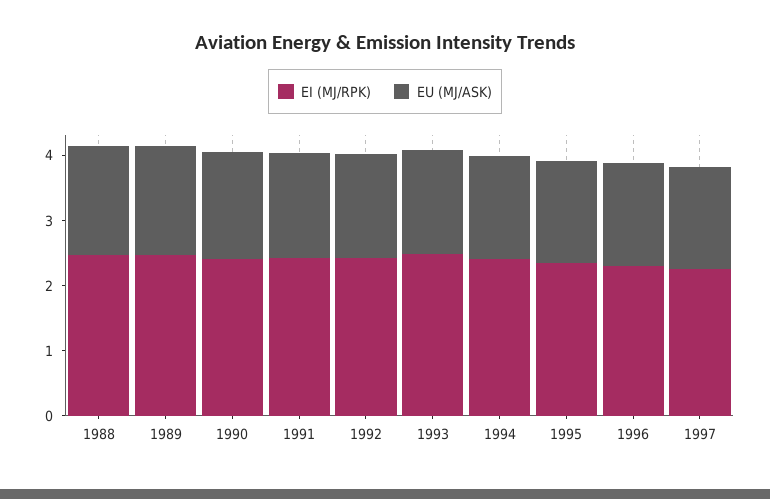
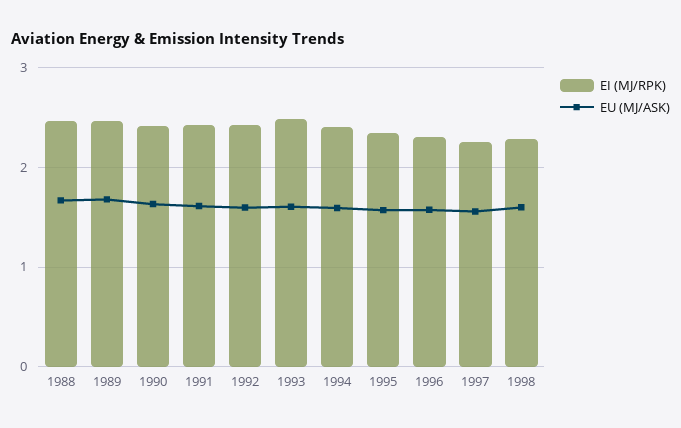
EI (MJ/RPK), 1998: none -> 2.3
EU (MJ/ASK), 1998: none -> 1.6

